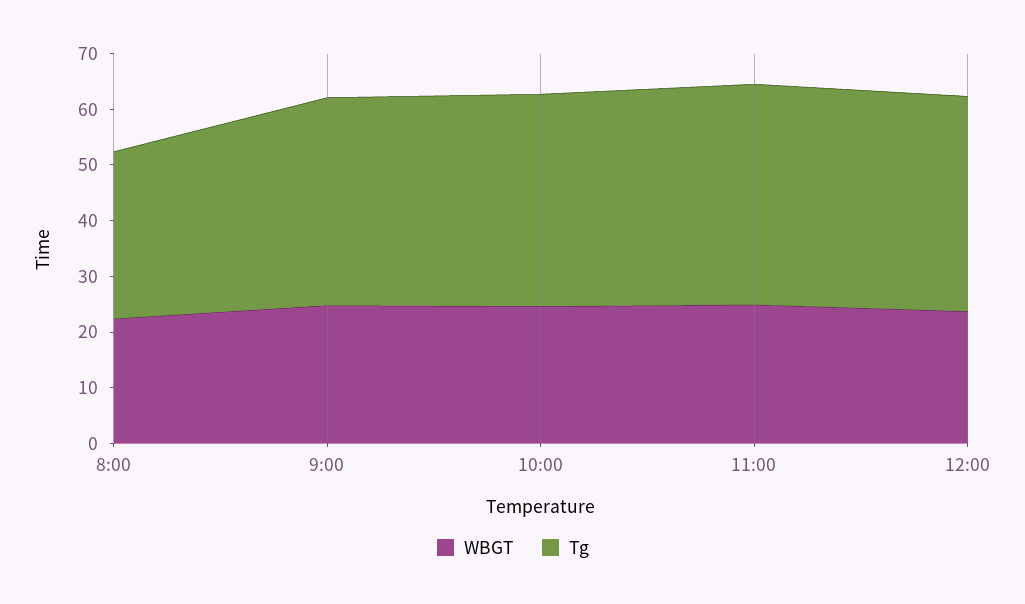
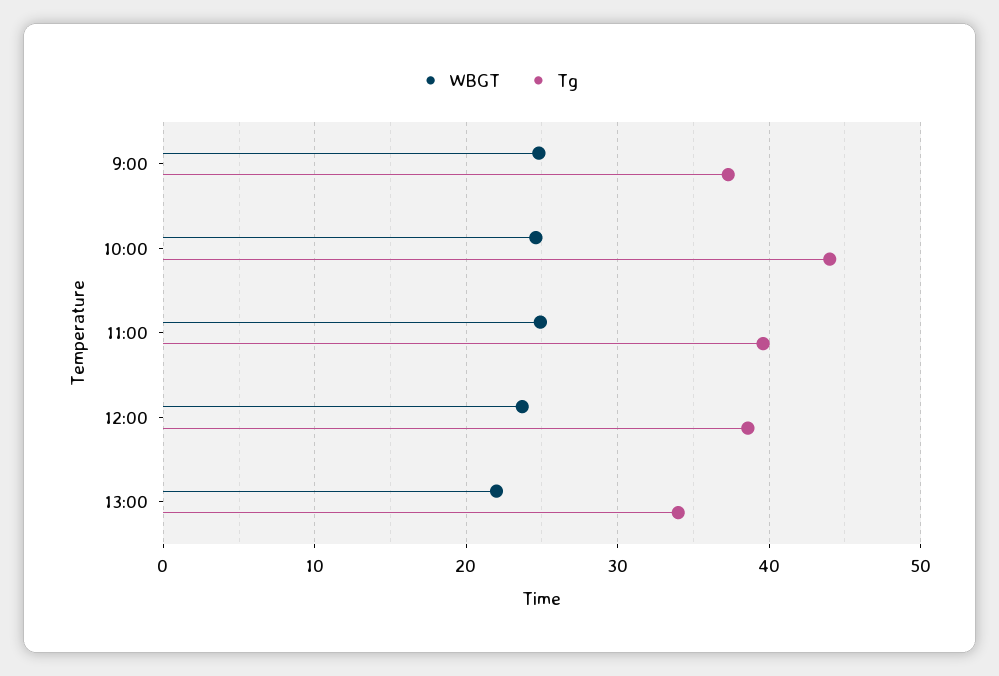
WBGT, 8:00: 22 -> none
Tg, 8:00: 30 -> none
Tg, 10:00: 38 -> 44
WBGT, 13:00: none -> 22
Tg, 13:00: none -> 34

